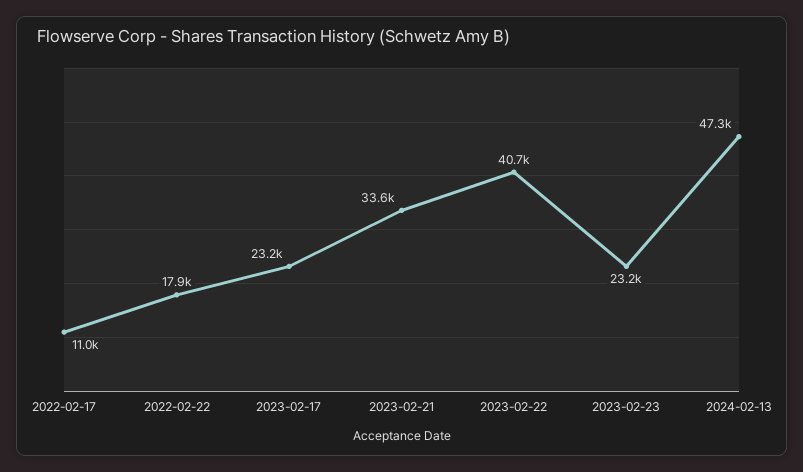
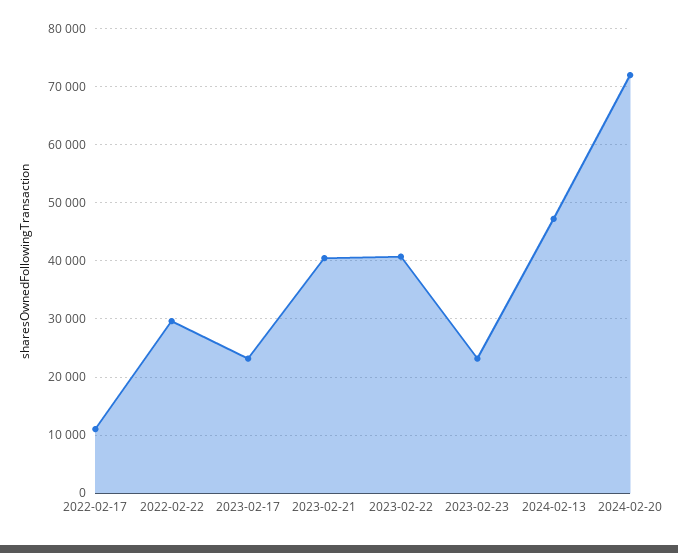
2022-02-22: 17900 -> 30000
2023-02-21: 33600 -> 40000
2024-02-20: none -> 72000

